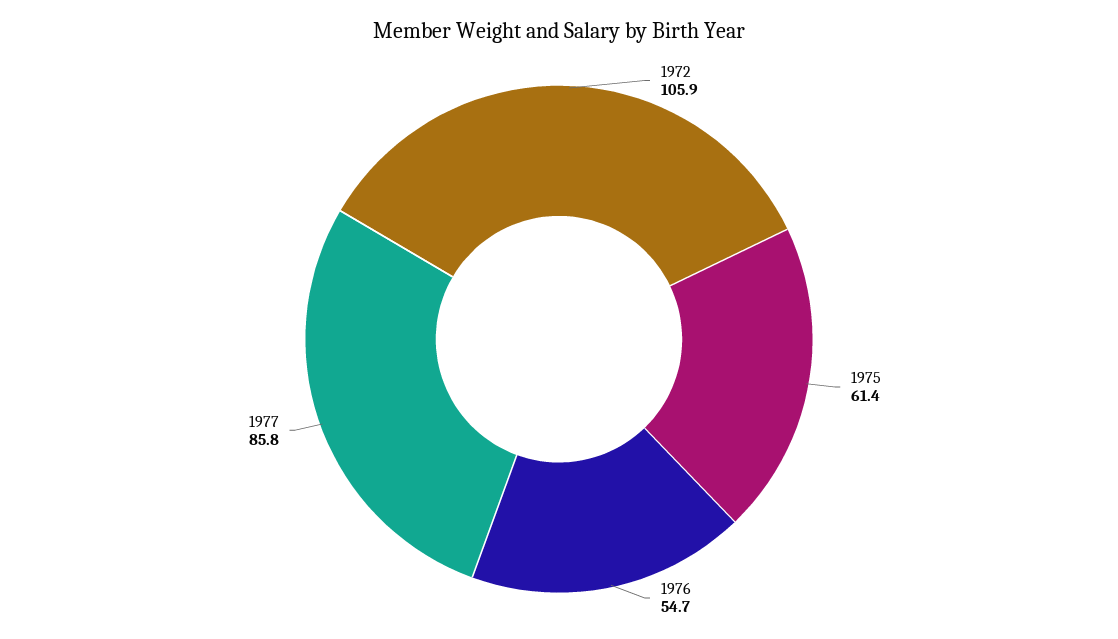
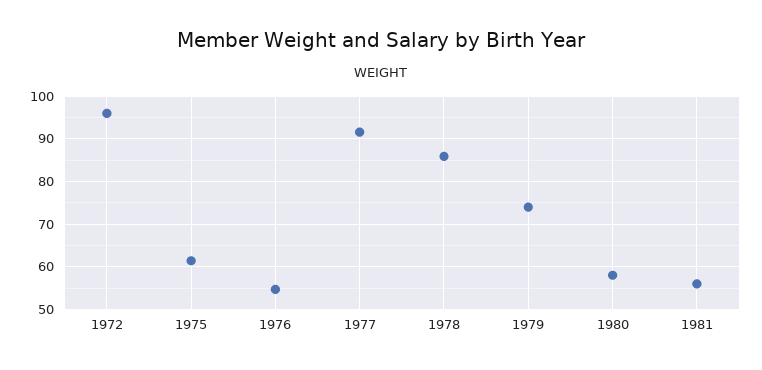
1972: 105.9 -> 96
1977: 85.8 -> 92
1978: none -> 86
1979: none -> 74
1980: none -> 58
1981: none -> 56

